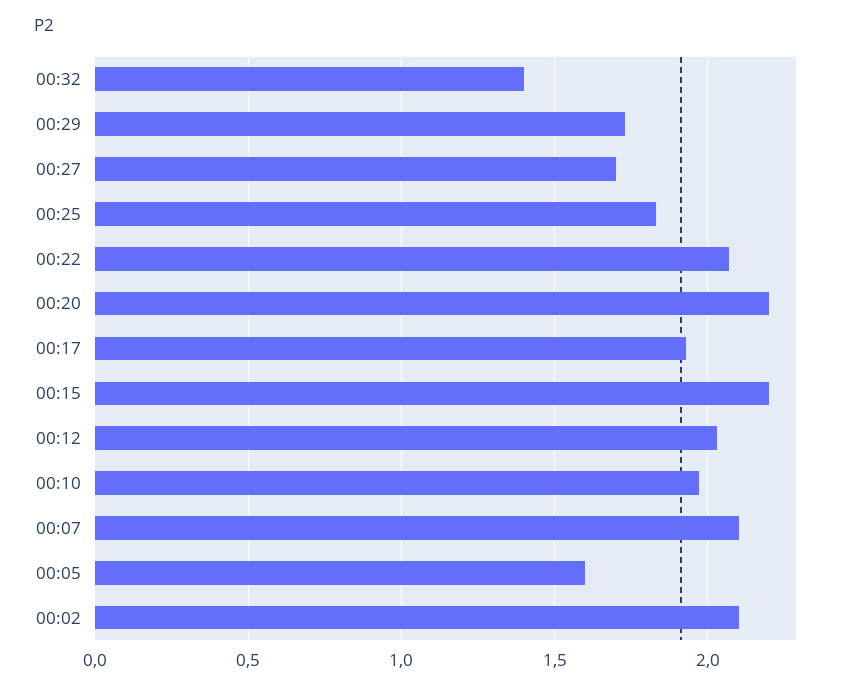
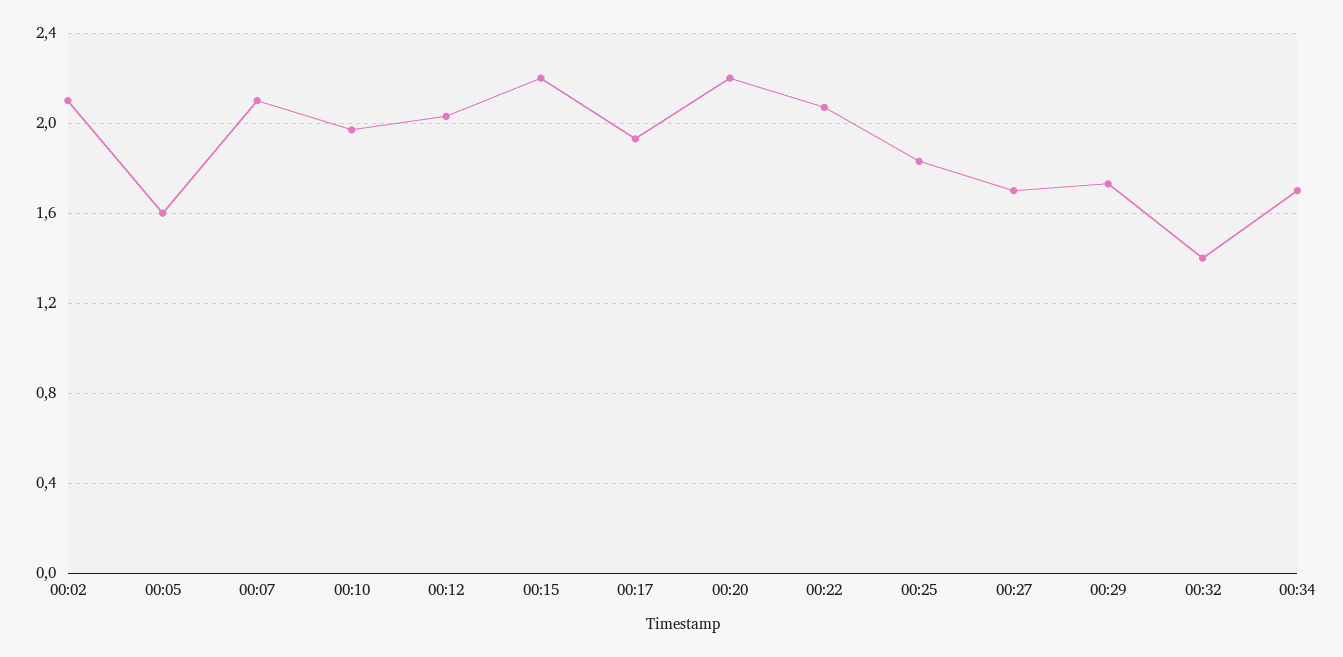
00:34: none -> 1.7

